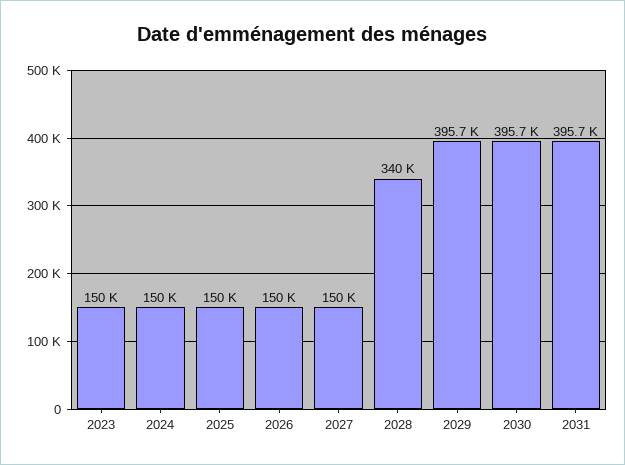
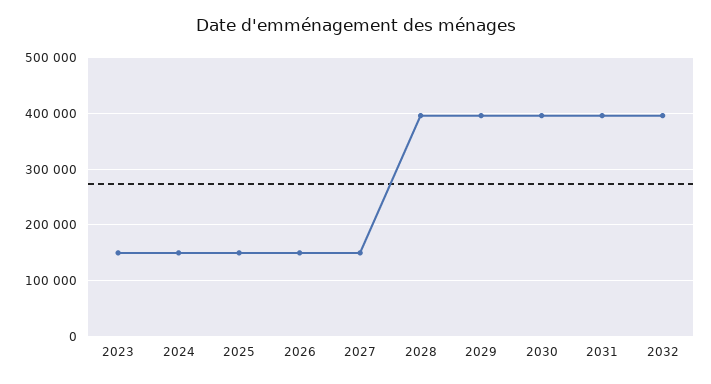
2028: 340000 -> 400000
2032: none -> 400000

